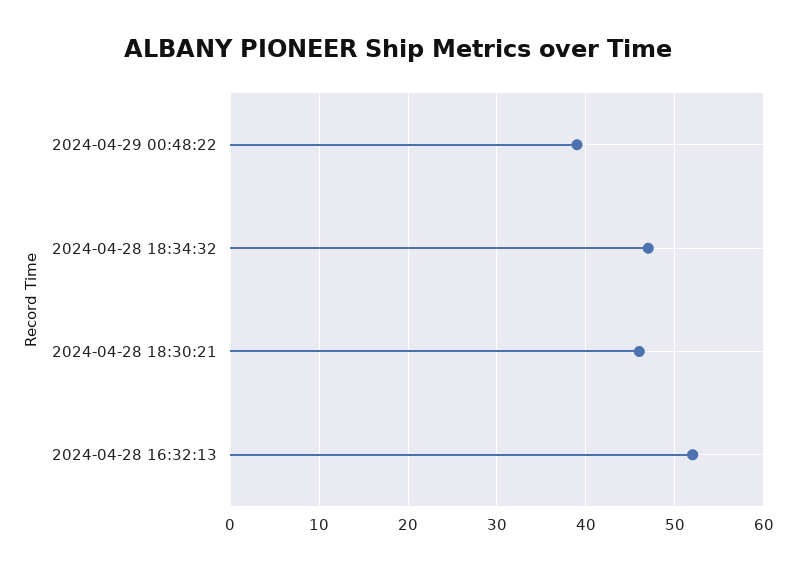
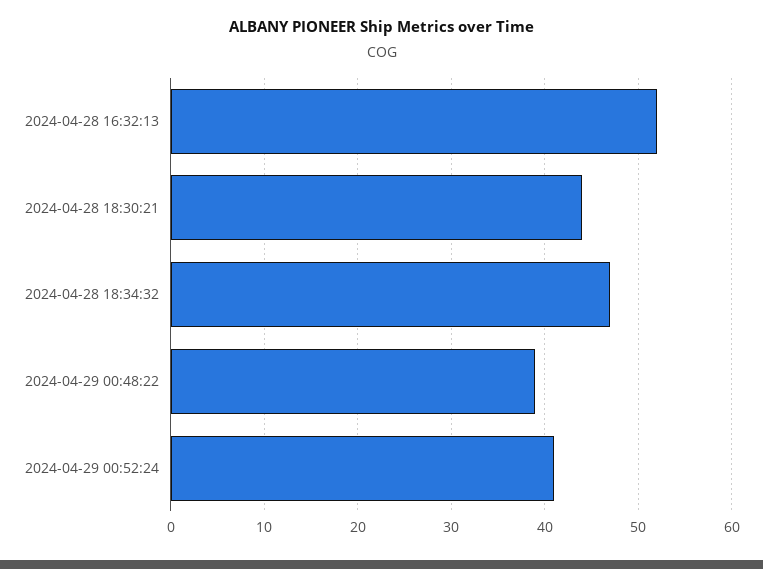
2024-04-28 18:30:21: 46 -> 44
2024-04-29 00:52:24: none -> 41

